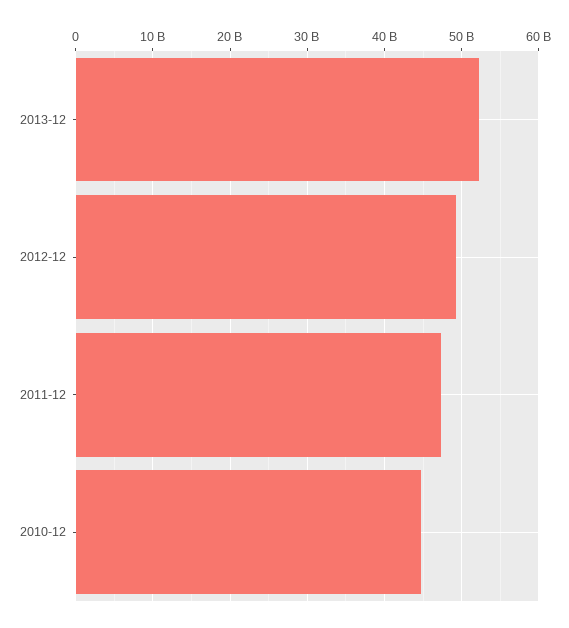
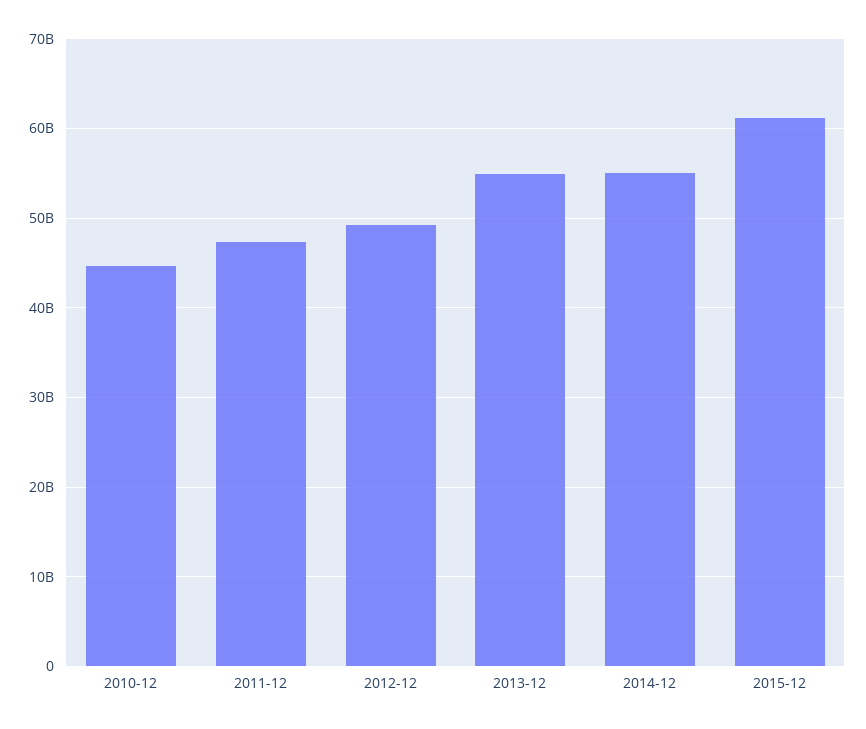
2013-12: 52000000000 -> 55000000000
2014-12: none -> 55000000000
2015-12: none -> 61000000000

